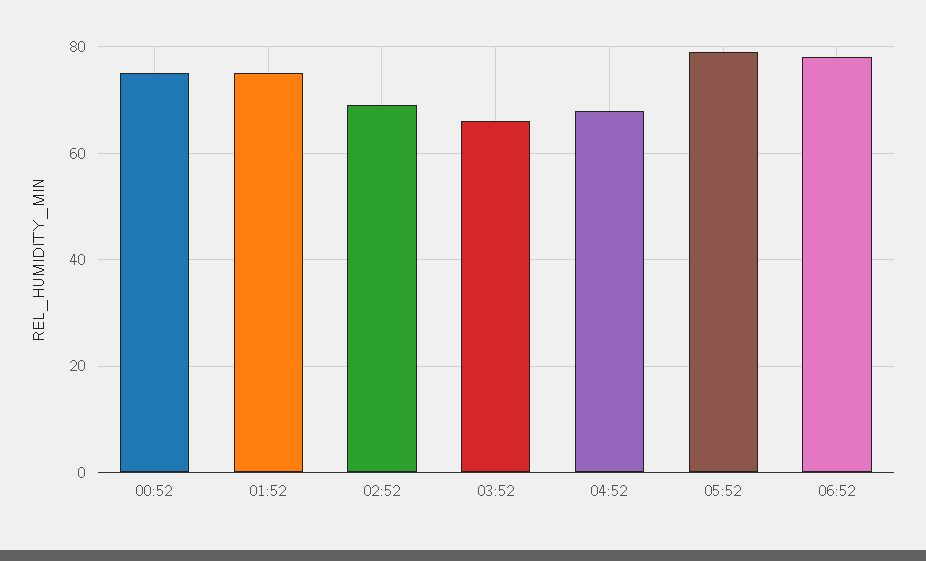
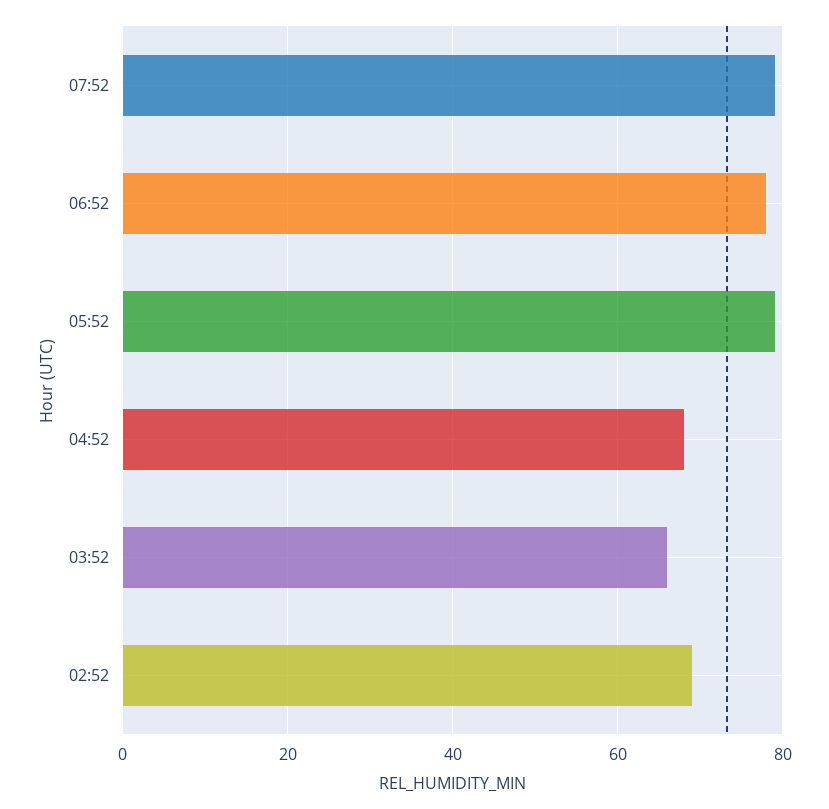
00:52: 75 -> none
01:52: 75 -> none
07:52: none -> 80

